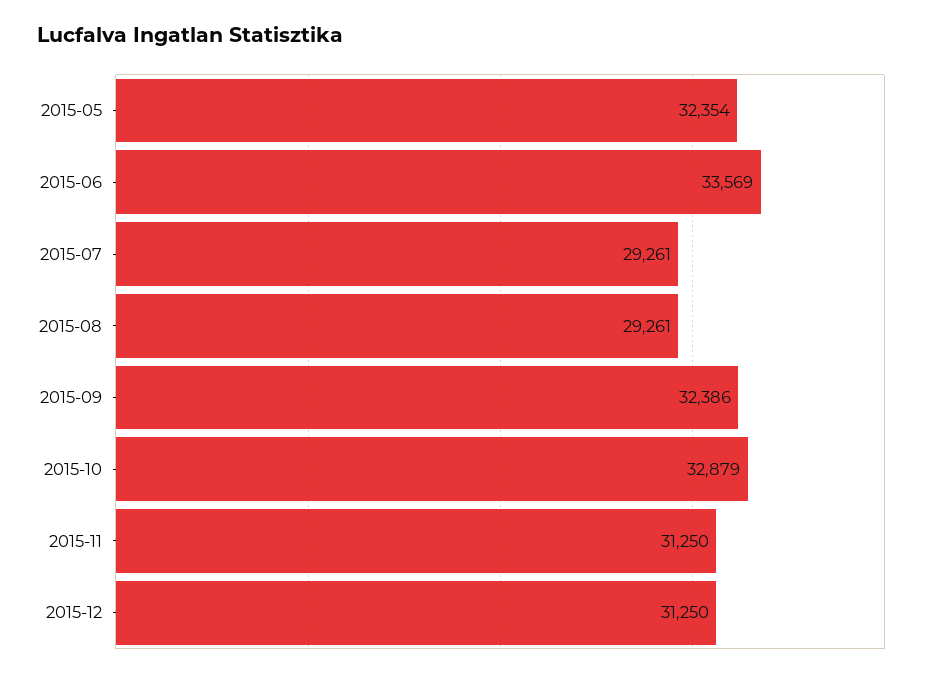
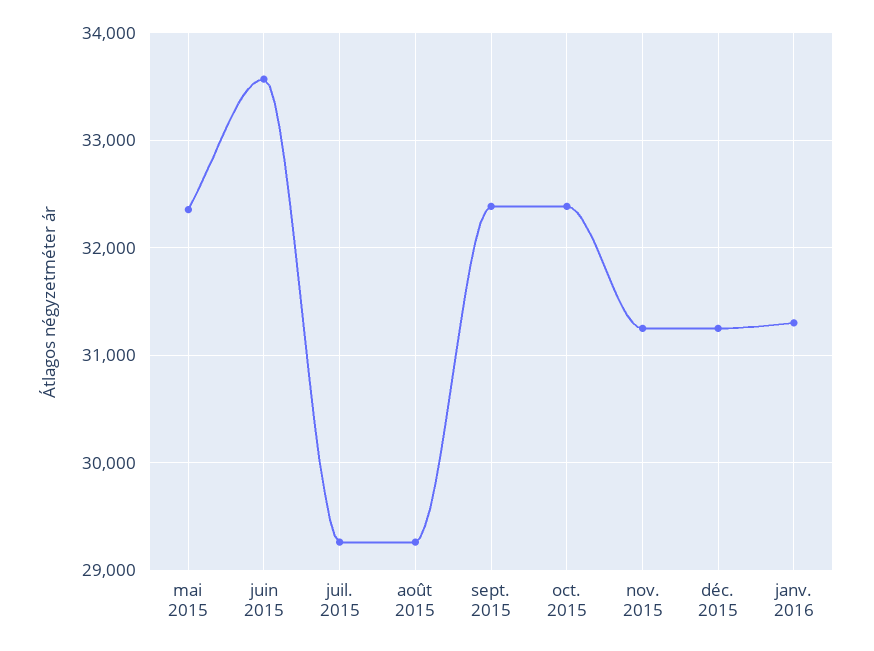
2015-10: 32879 -> 32400
janv. 2016: none -> 31300

